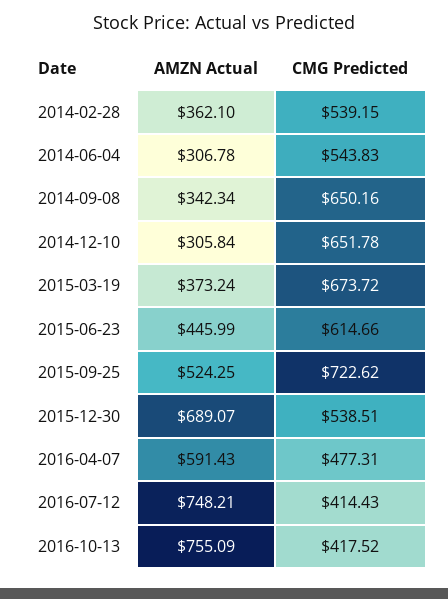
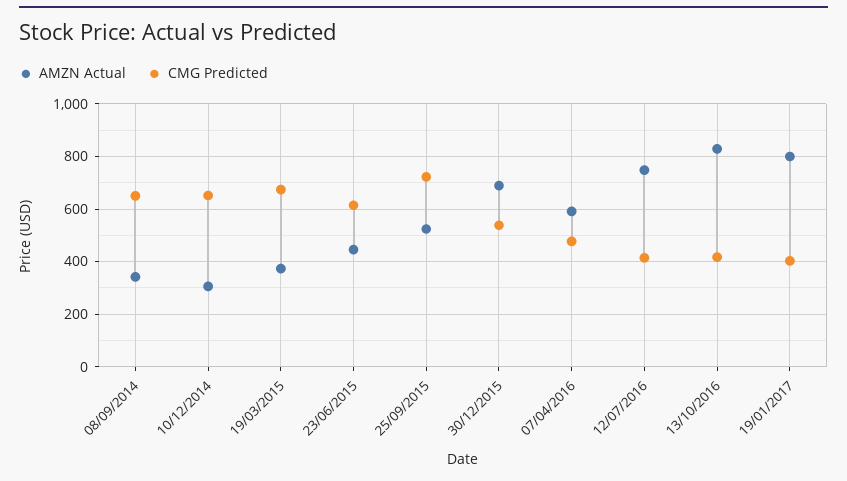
AMZN Actual, 2014-02-28: 362.1 -> none
CMG Predicted, 2014-02-28: 539.15 -> none
AMZN Actual, 2014-06-04: 306.78 -> none
CMG Predicted, 2014-06-04: 543.83 -> none
AMZN Actual, 2016-10-13: 755.09 -> 825
AMZN Actual, 19/01/2017: none -> 800
CMG Predicted, 19/01/2017: none -> 400

